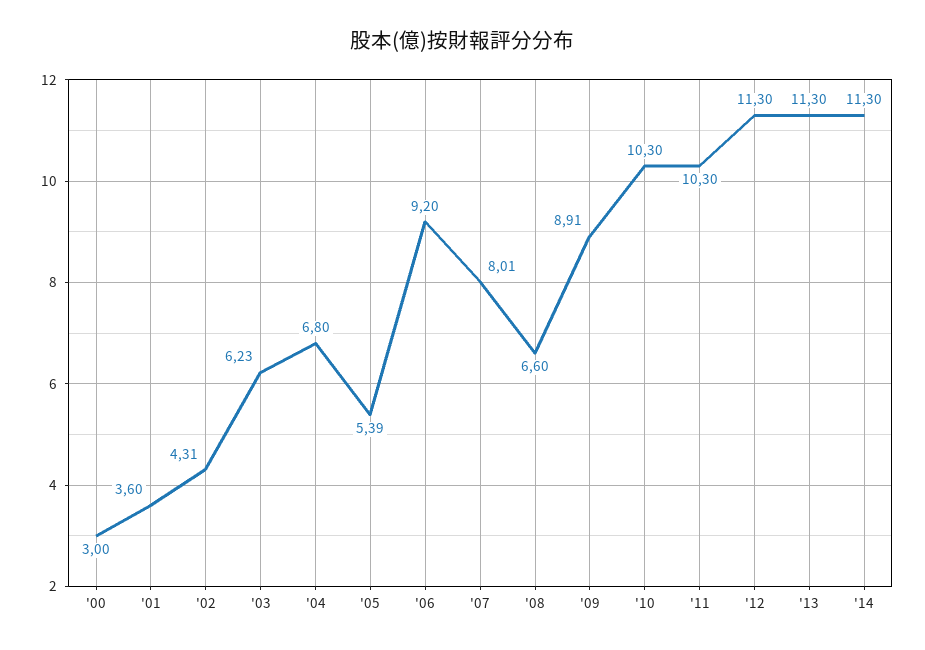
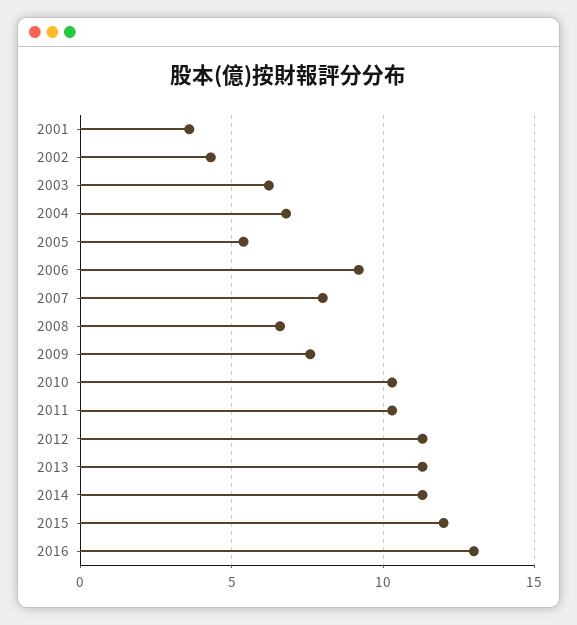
'00: 3 -> none
'09: 8.91 -> 7.5
2015: none -> 12
2016: none -> 13

